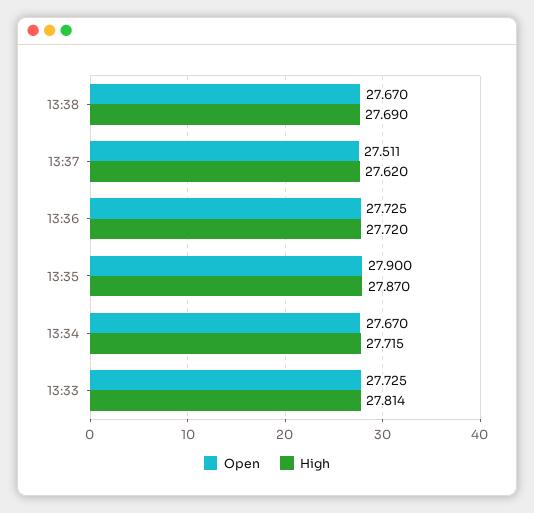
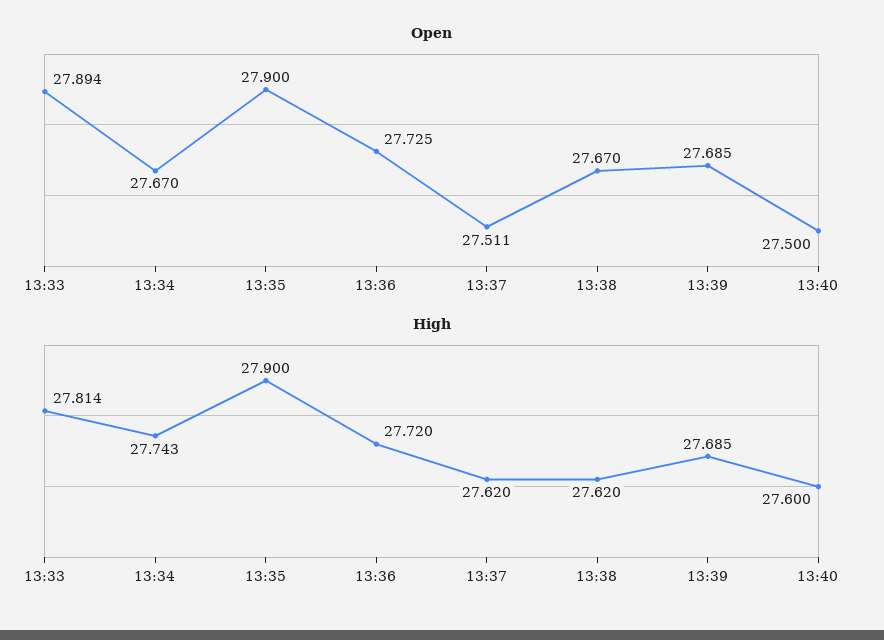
High, 13:38: 27.69 -> 27.62
High, 13:35: 27.87 -> 27.9
High, 13:34: 27.715 -> 27.743
Open, 13:33: 27.725 -> 27.894
Open, 13:39: none -> 27.685
Open, 13:40: none -> 27.5
High, 13:39: none -> 27.685
High, 13:40: none -> 27.6

